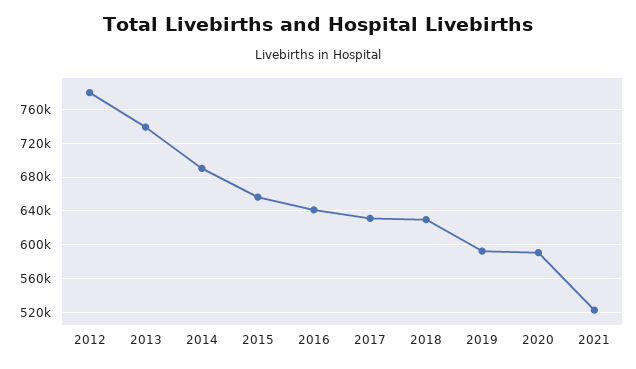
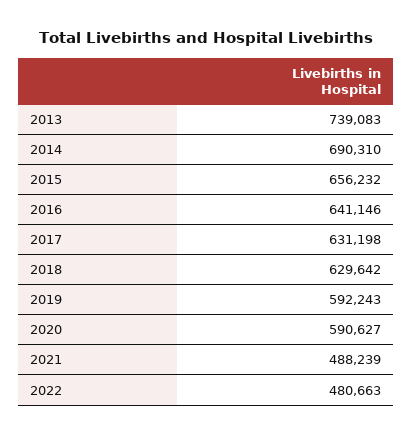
2012: 780000 -> none
2021: 520000 -> 488239
2022: none -> 480663

